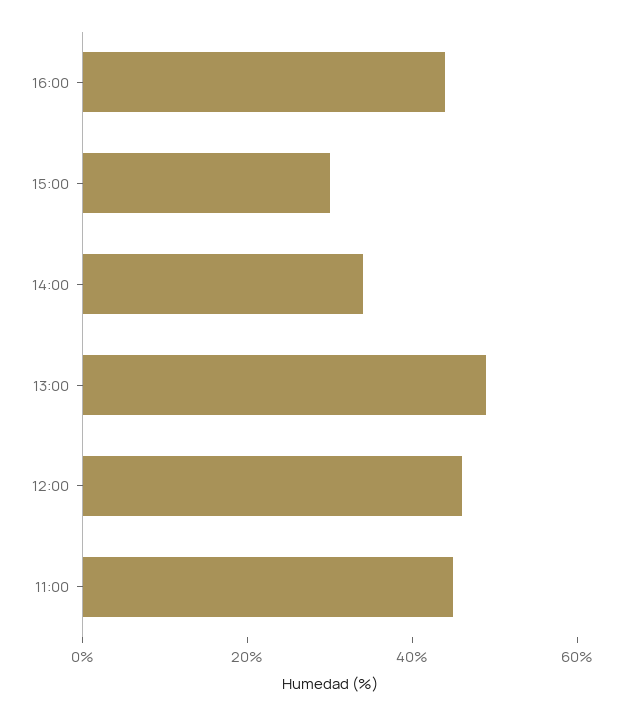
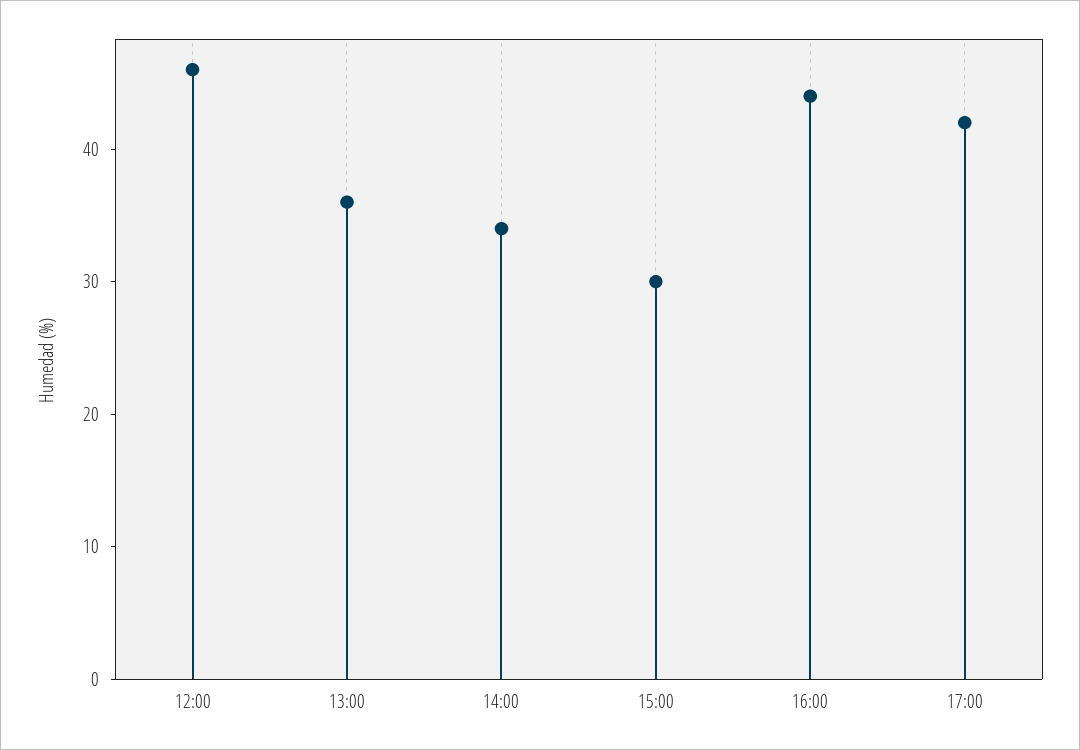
13:00: 50 -> 36
11:00: 45 -> none
17:00: none -> 42

